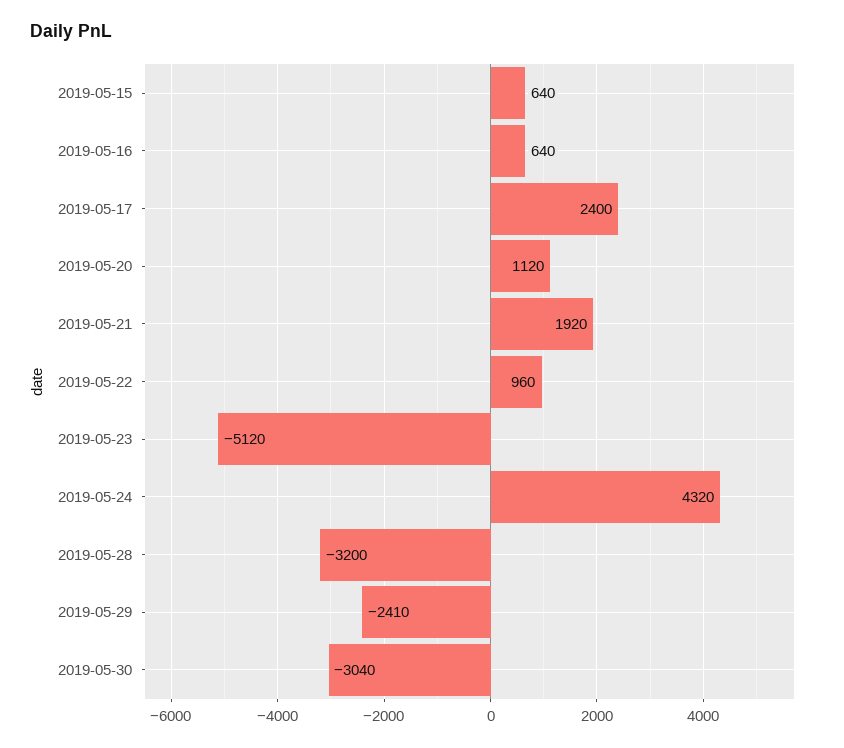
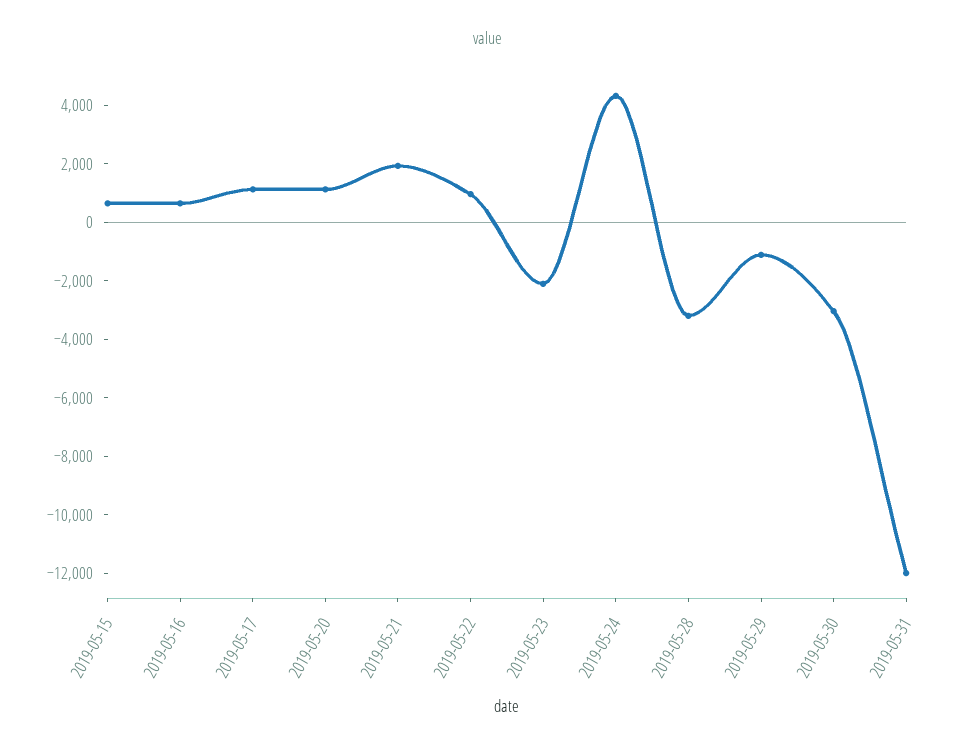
2019-05-17: 2400 -> 1000
2019-05-23: -5120 -> -2000
2019-05-29: -2410 -> -1000
2019-05-31: none -> -12000

